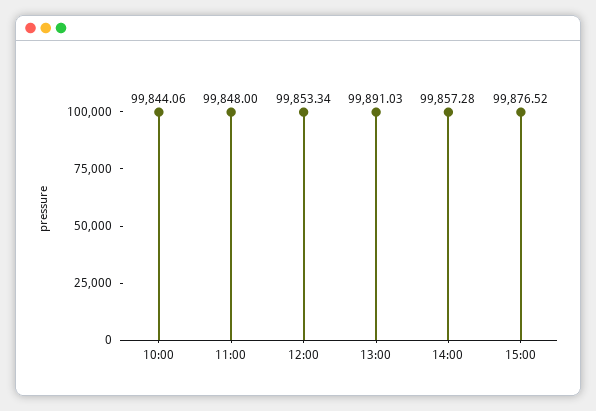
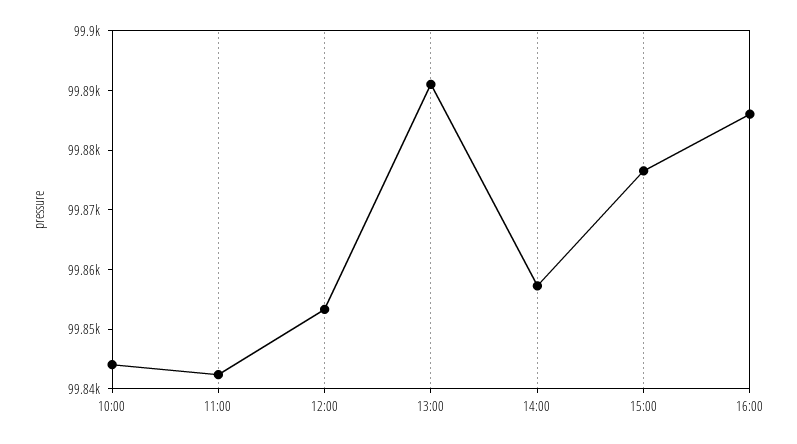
11:00: 99848 -> 99842
16:00: none -> 99886

